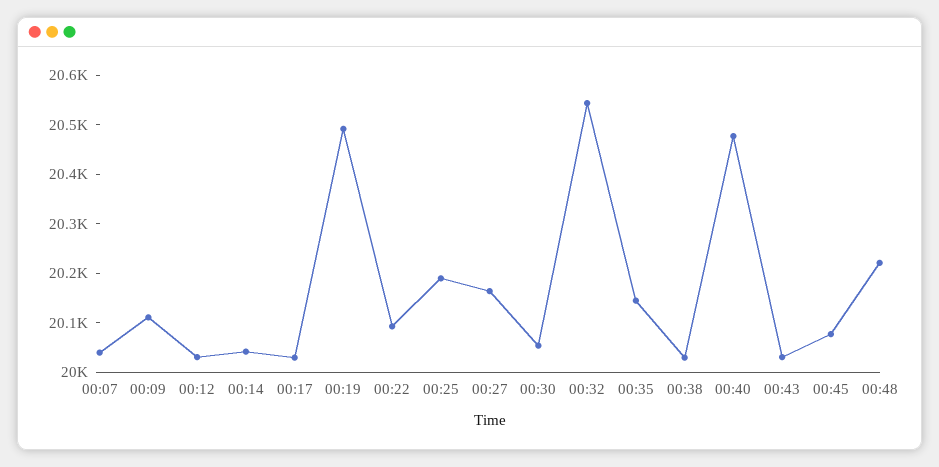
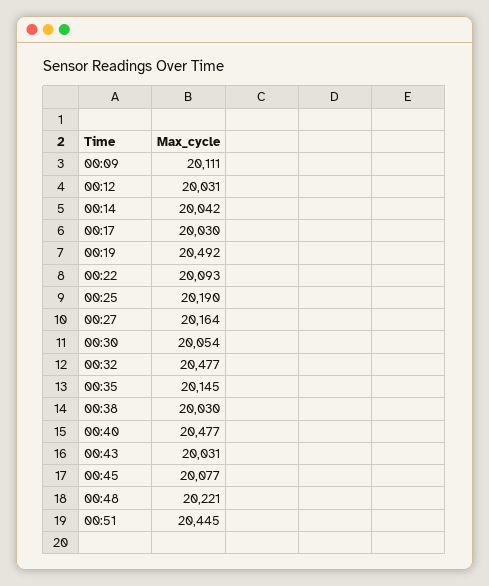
00:07: 20040 -> none
00:32: 20540 -> 20477
00:51: none -> 20445

